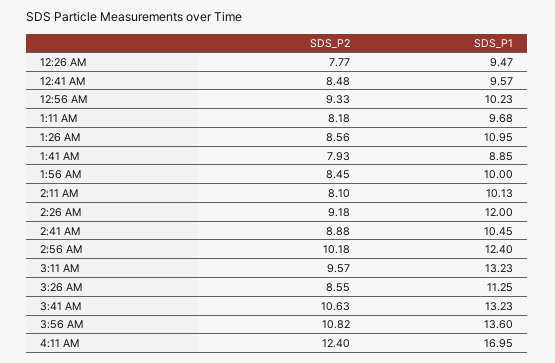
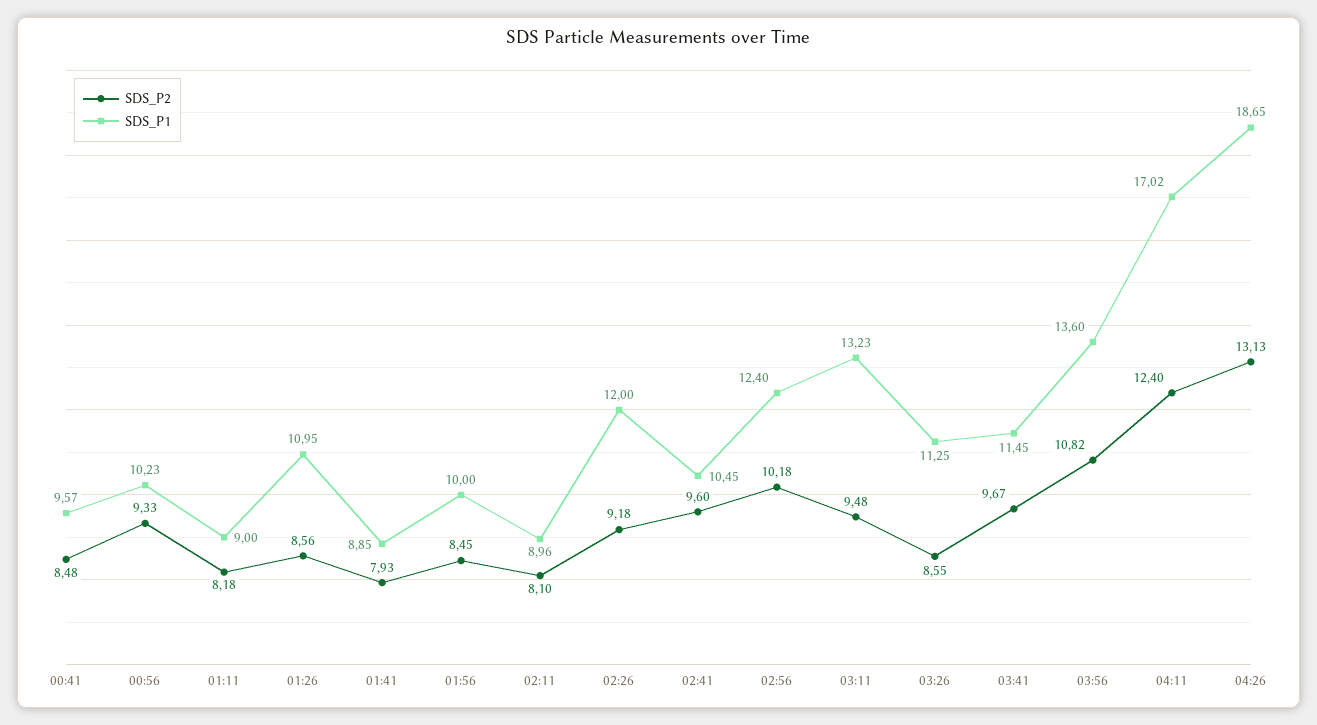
SDS_P2, 12:26 AM: 7.77 -> none
SDS_P1, 12:26 AM: 9.47 -> none
SDS_P1, 1:11 AM: 9.68 -> 9
SDS_P1, 2:11 AM: 10.13 -> 8.96
SDS_P2, 2:41 AM: 8.88 -> 9.6
SDS_P2, 3:11 AM: 9.57 -> 9.48
SDS_P2, 3:41 AM: 10.63 -> 9.67
SDS_P1, 3:41 AM: 13.23 -> 11.45
SDS_P1, 4:11 AM: 16.95 -> 17.02
SDS_P2, 04:26: none -> 13.13
SDS_P1, 04:26: none -> 18.65

